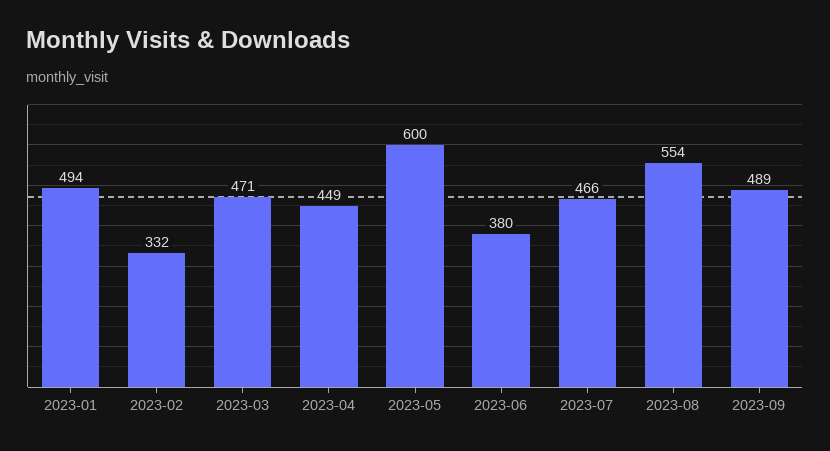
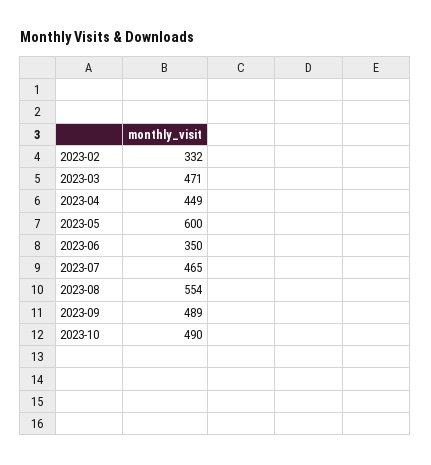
2023-01: 494 -> none
2023-06: 380 -> 350
2023-07: 466 -> 465
2023-10: none -> 490

